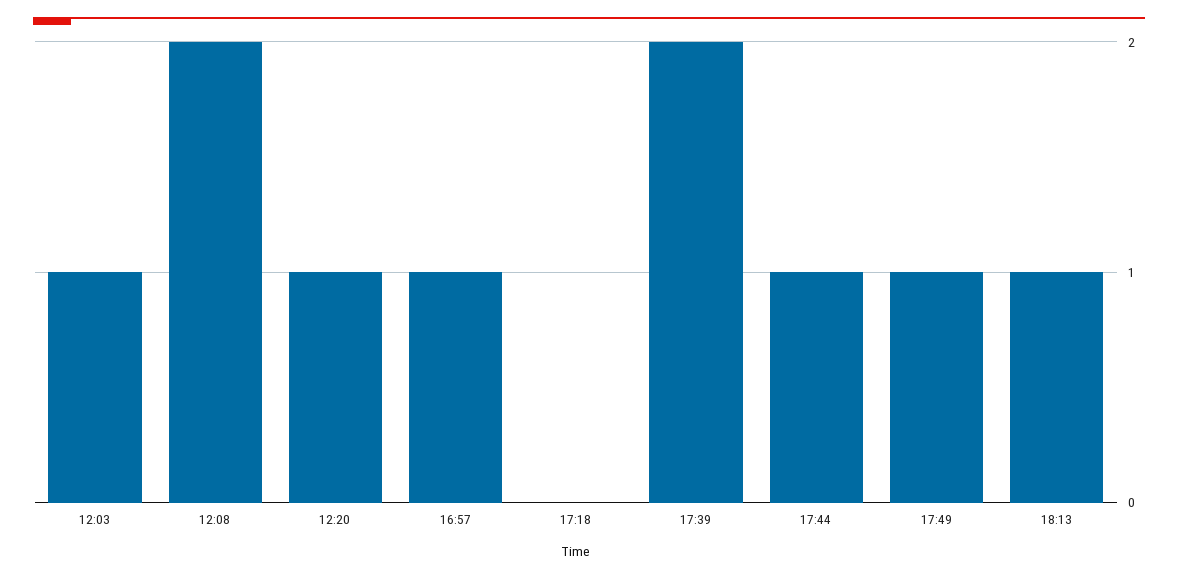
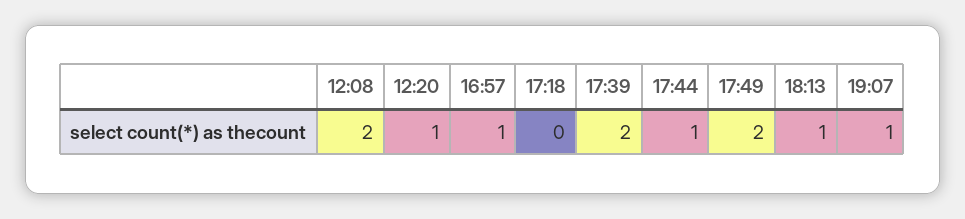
12:03: 1 -> none
17:49: 1 -> 2
19:07: none -> 1

